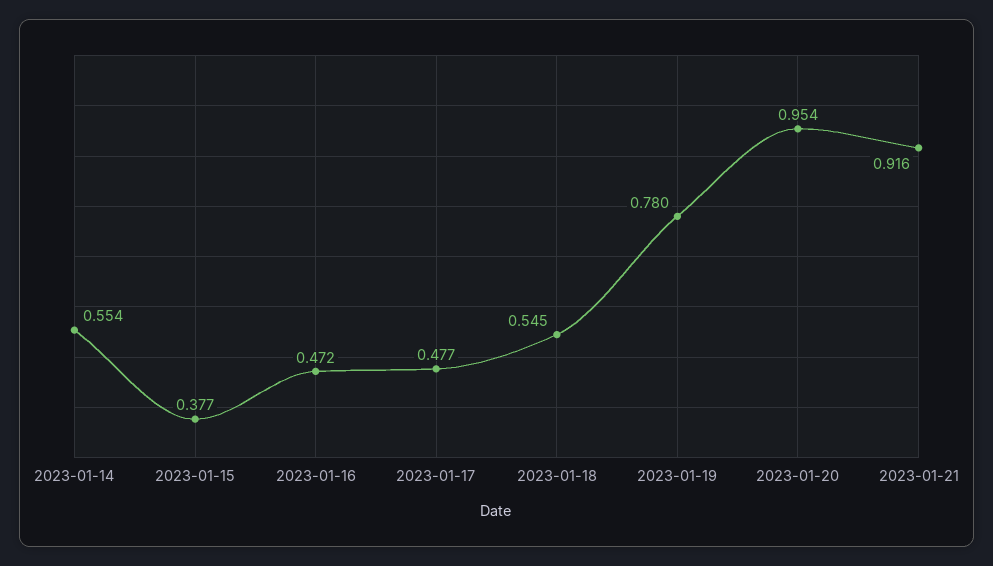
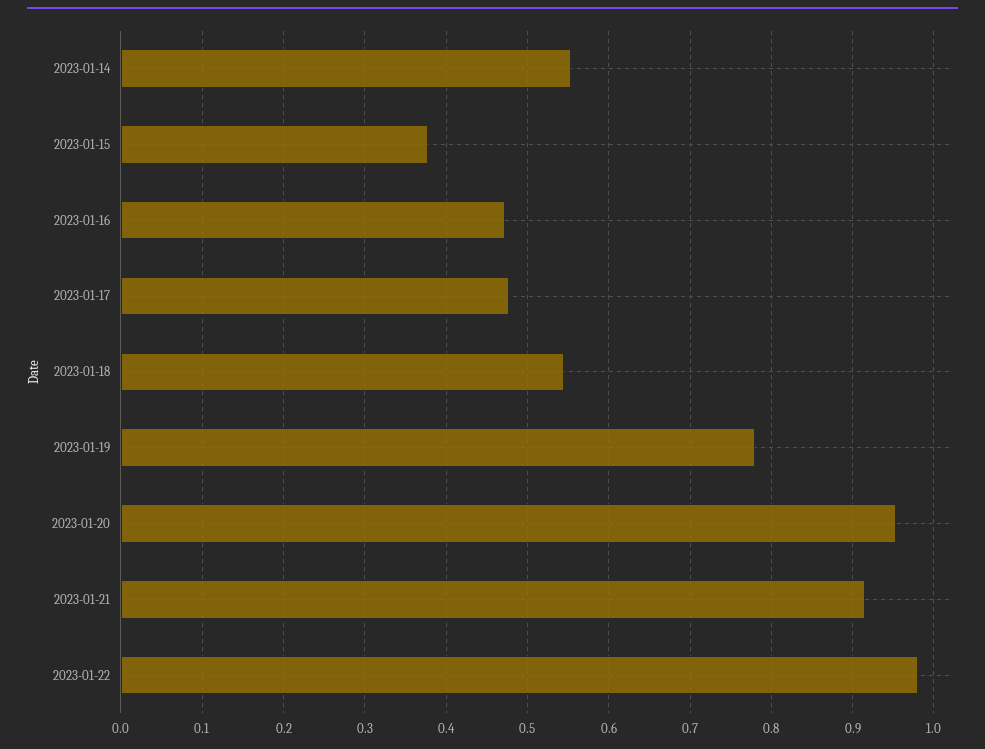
2023-01-22: none -> 0.98

